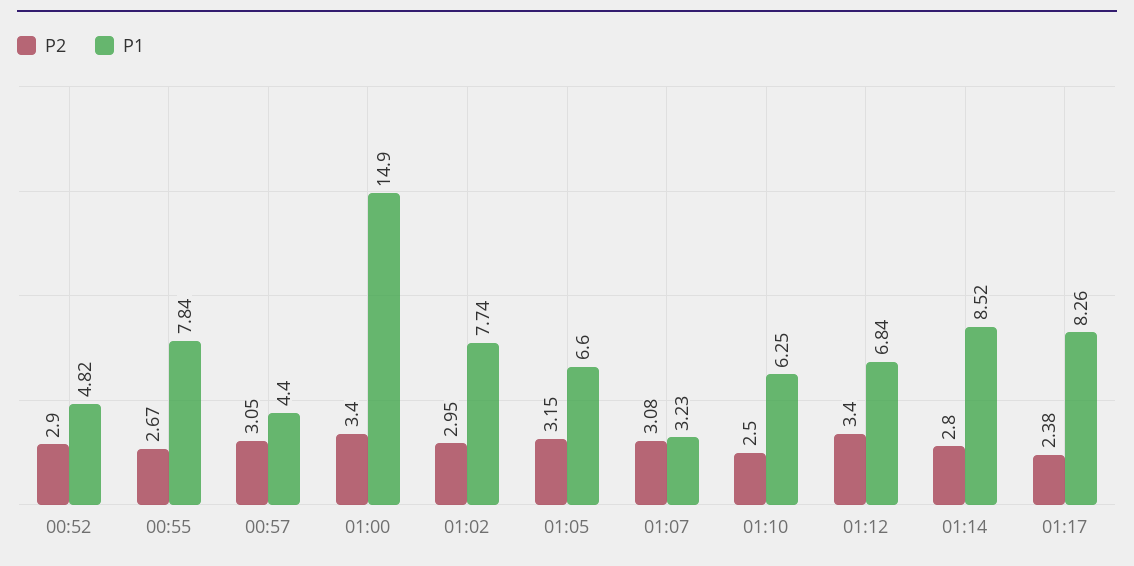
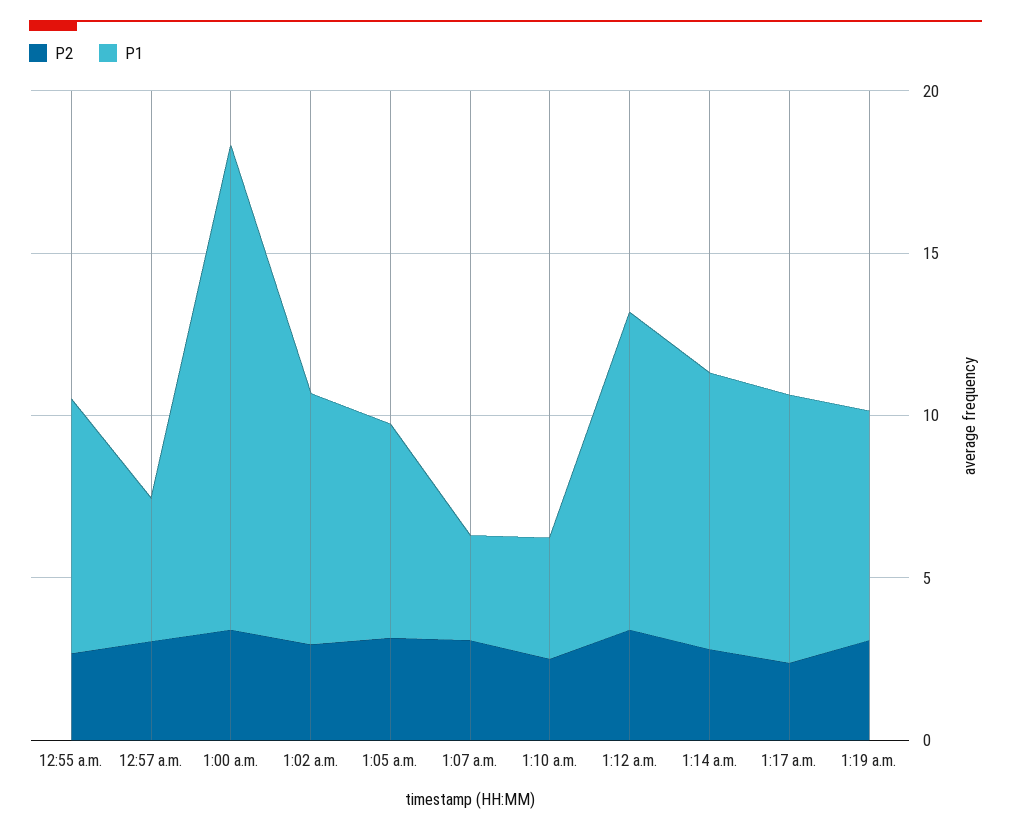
P2, 00:52: 2.9 -> none
P1, 00:52: 4.82 -> none
P1, 01:10: 6.25 -> 4
P1, 01:12: 6.84 -> 10
P2, 1:19 a.m.: none -> 3
P1, 1:19 a.m.: none -> 7

